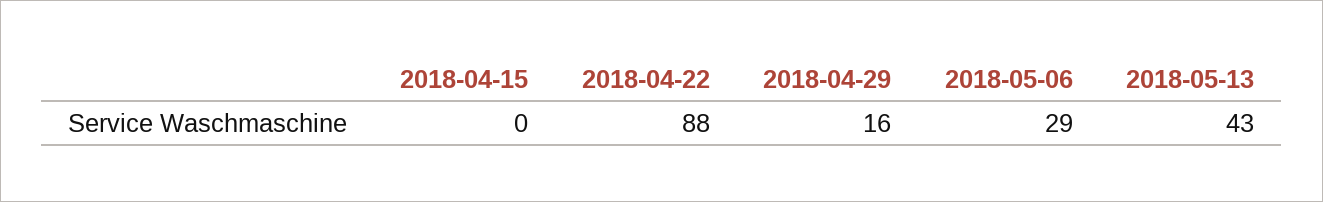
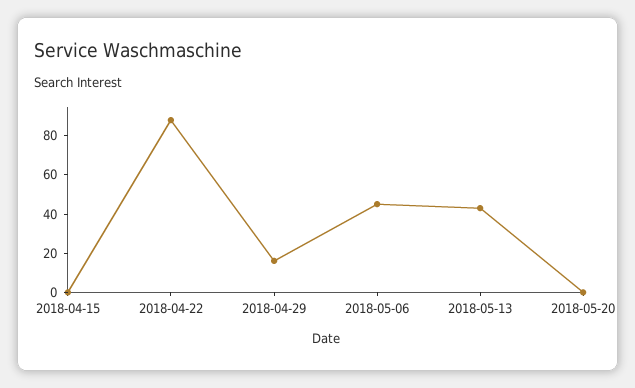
2018-05-06: 29 -> 45
2018-05-20: none -> 0

